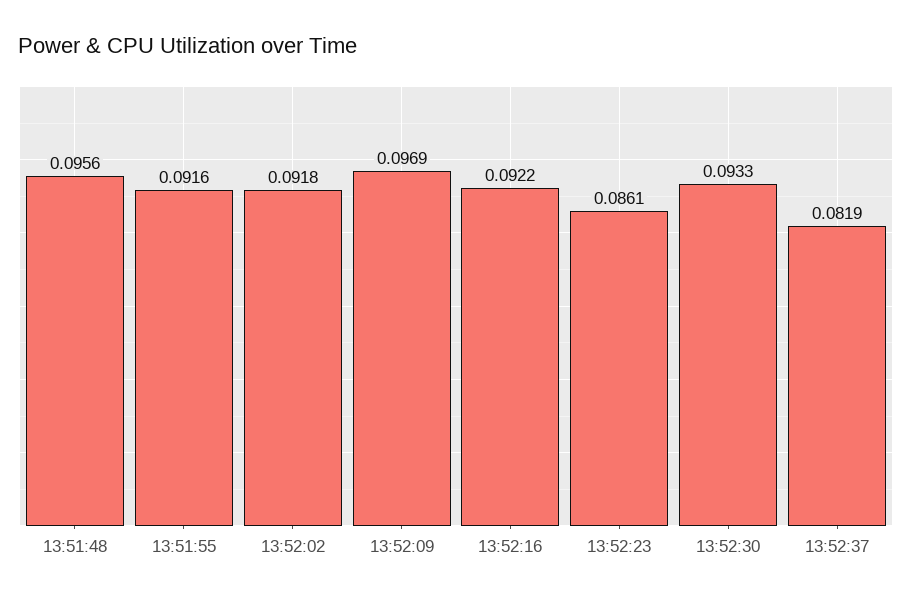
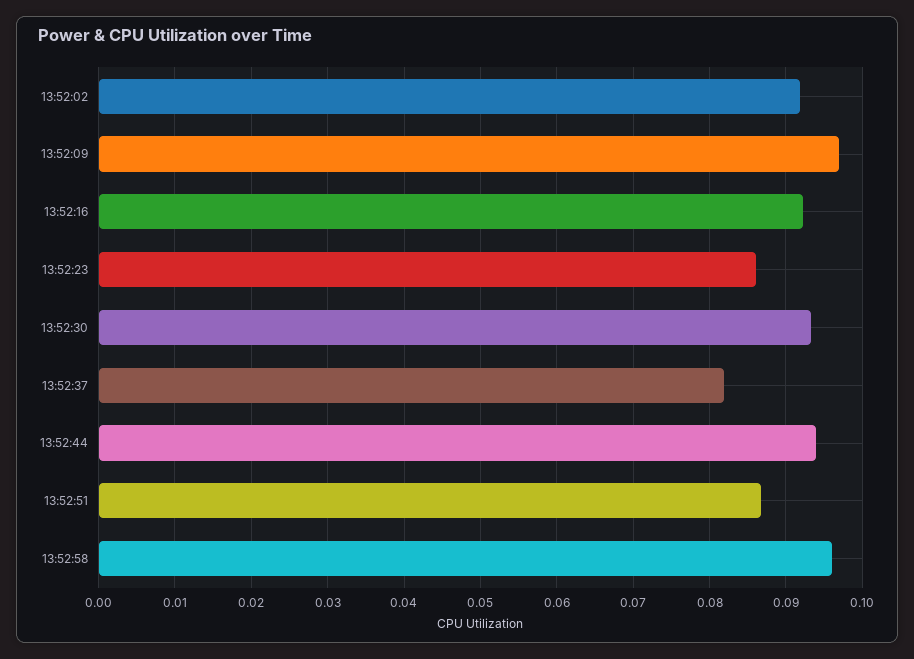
13:51:48: 0.0956 -> none
13:51:55: 0.0916 -> none
13:52:44: none -> 0.094
13:52:51: none -> 0.087
13:52:58: none -> 0.096

